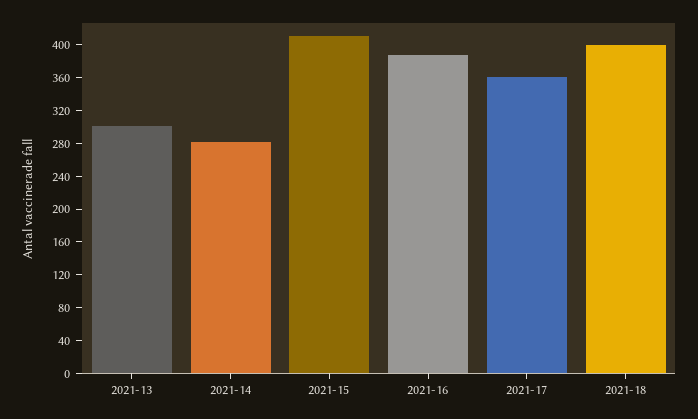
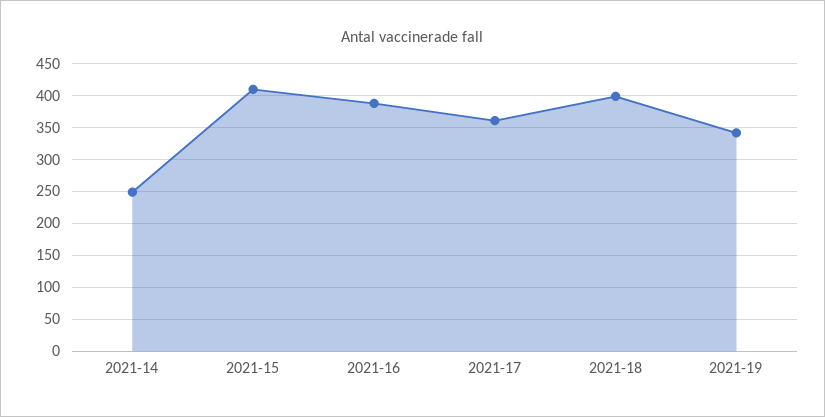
2021-13: 300 -> none
2021-14: 280 -> 250
2021-19: none -> 340

